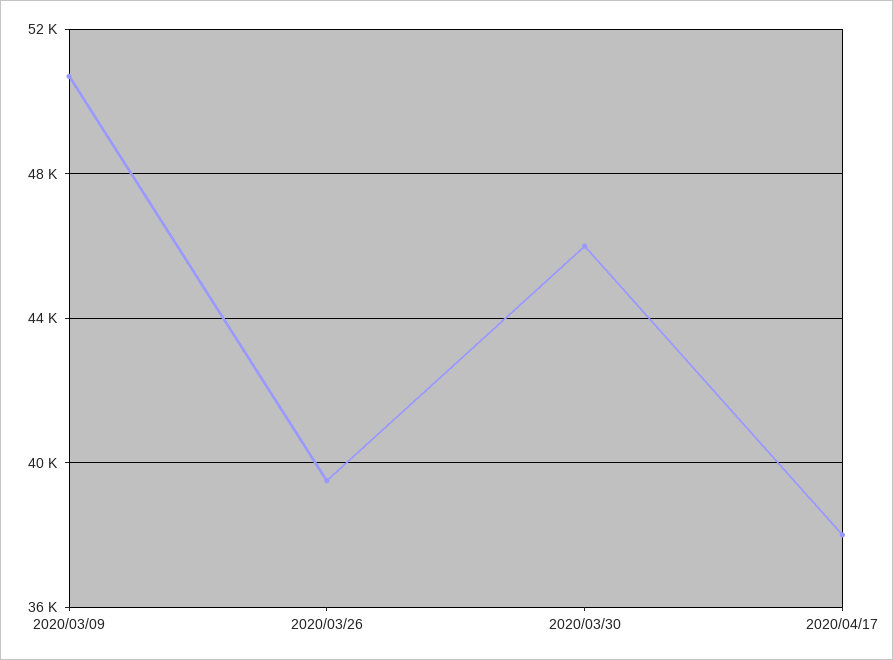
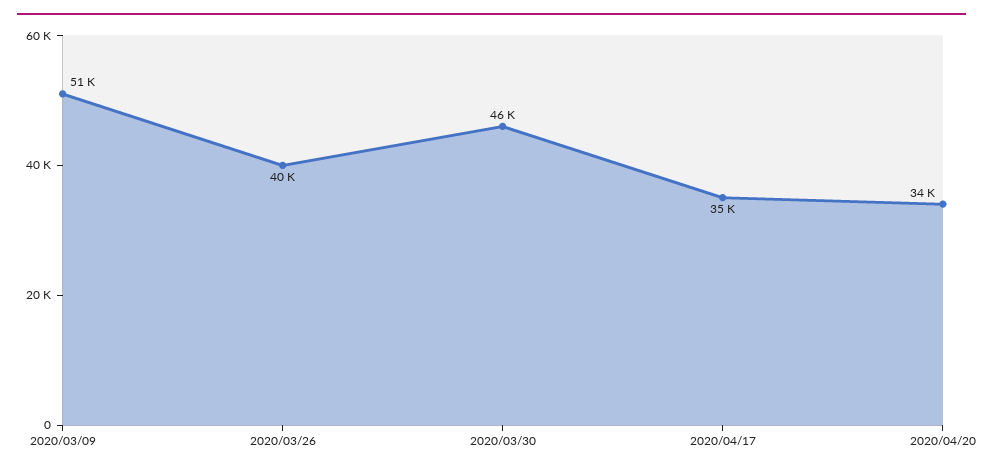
2020/04/17: 38000 -> 35000
2020/04/20: none -> 34000

